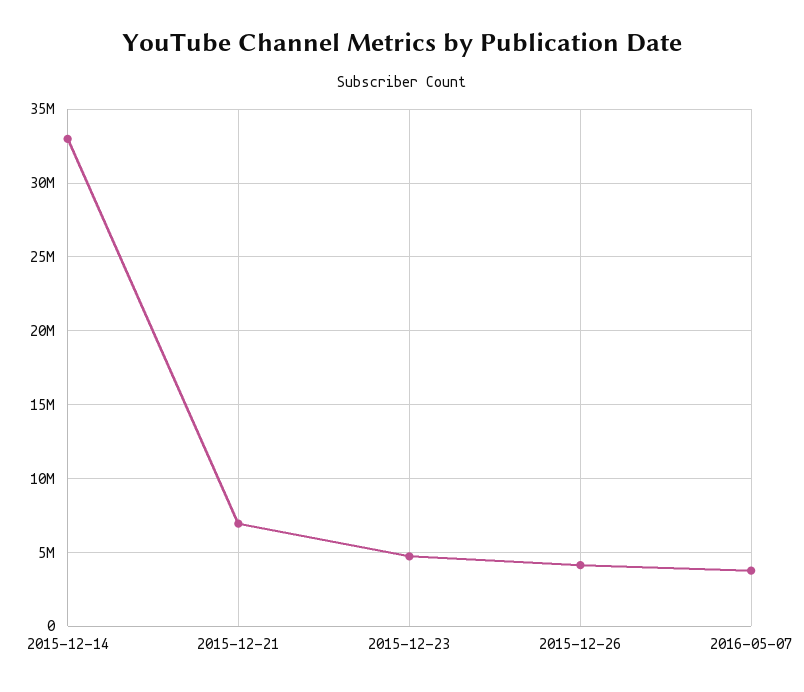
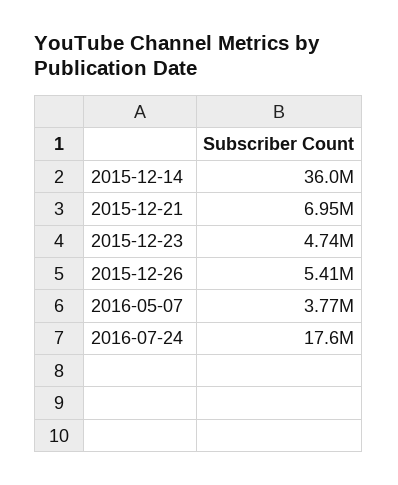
2015-12-14: 33000000 -> 36000000
2015-12-26: 4000000 -> 5410000
2016-07-24: none -> 17600000

